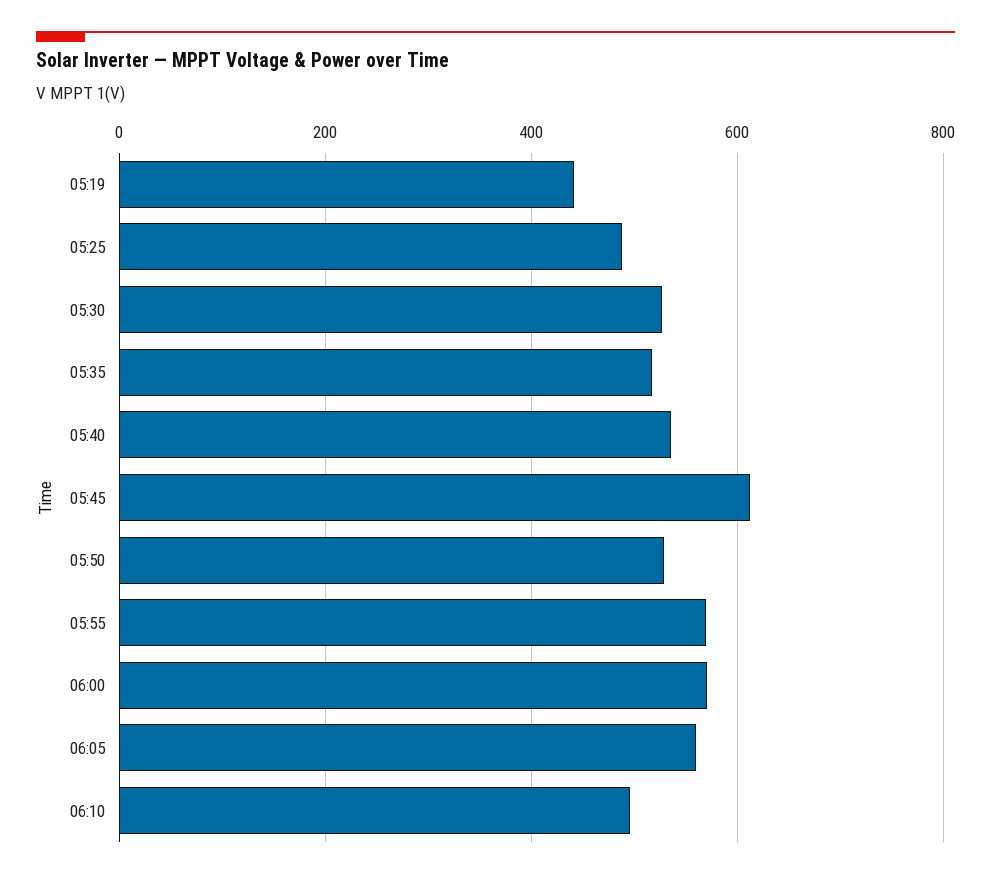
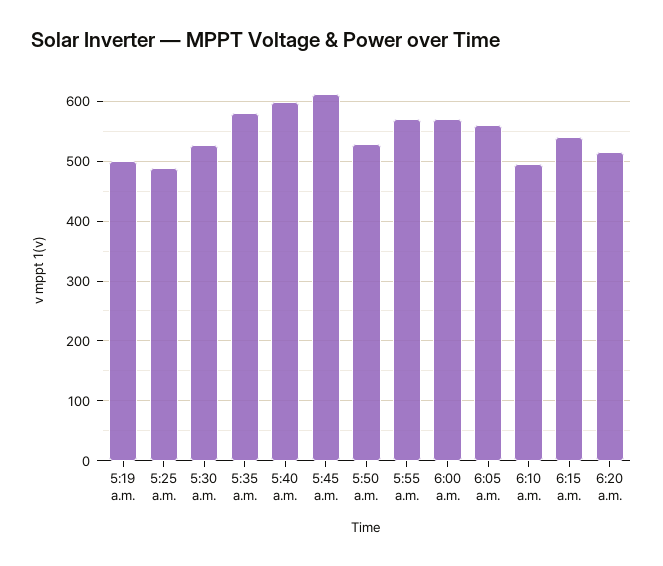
05:19: 440 -> 500
05:35: 520 -> 580
05:40: 540 -> 600
6:15 a.m.: none -> 540
6:20 a.m.: none -> 520

